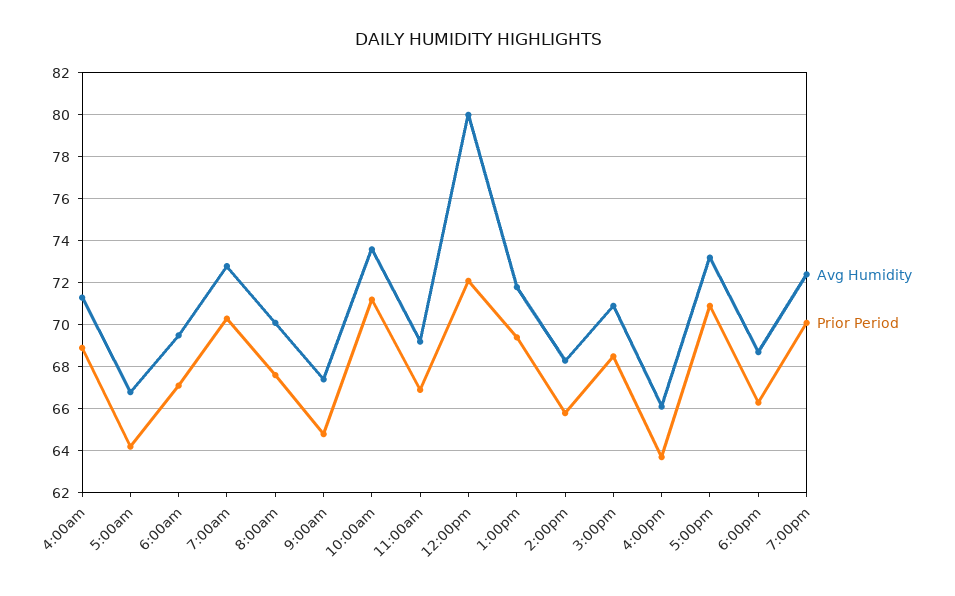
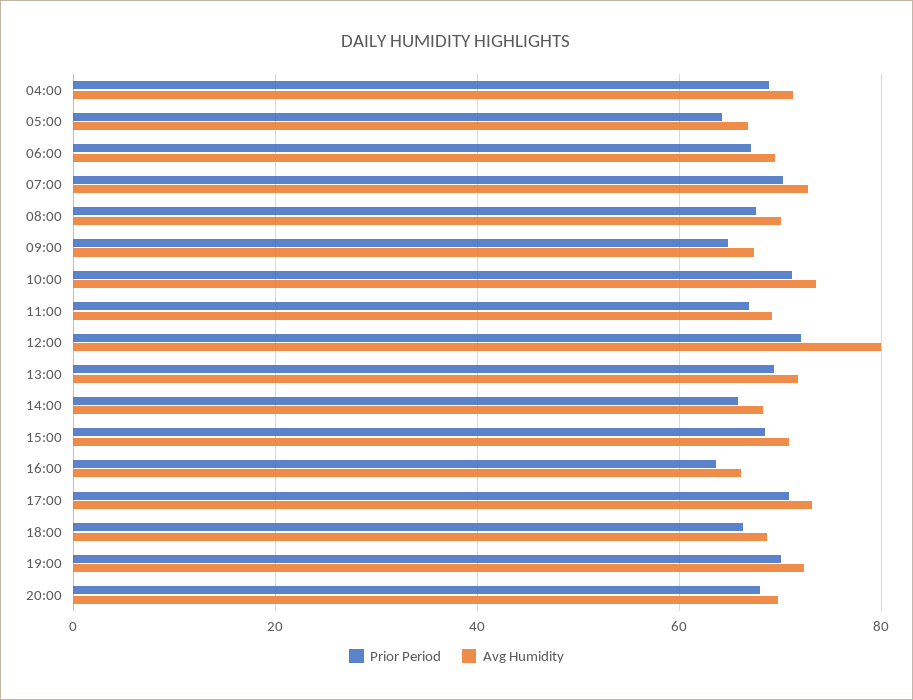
Prior Period, 20:00: none -> 68
Avg Humidity, 20:00: none -> 70

